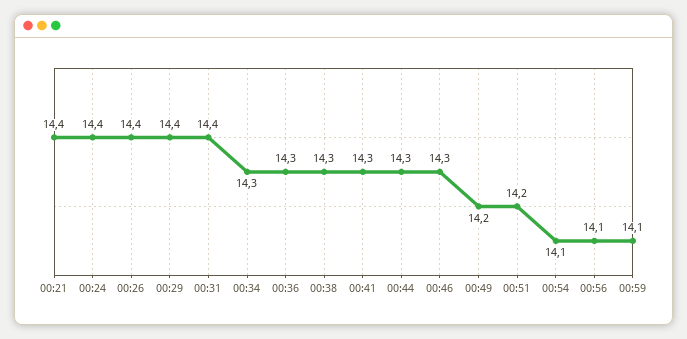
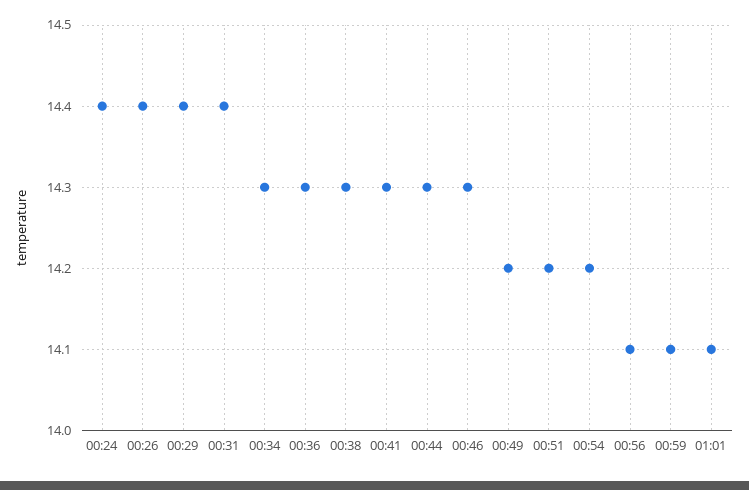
00:21: 14.4 -> none
00:54: 14.1 -> 14.2
01:01: none -> 14.1

